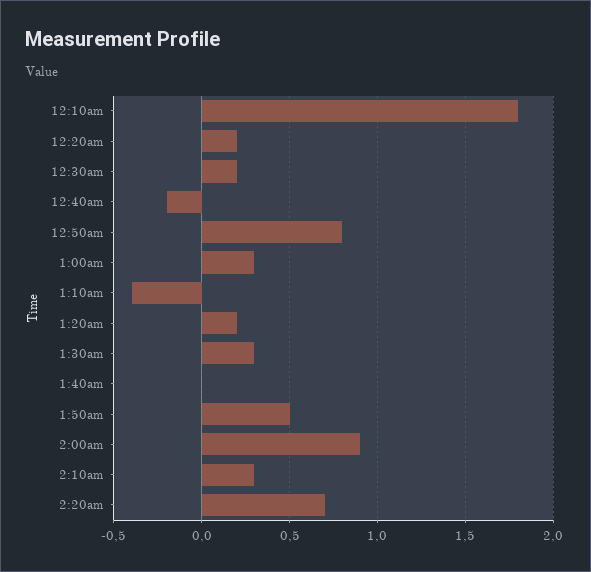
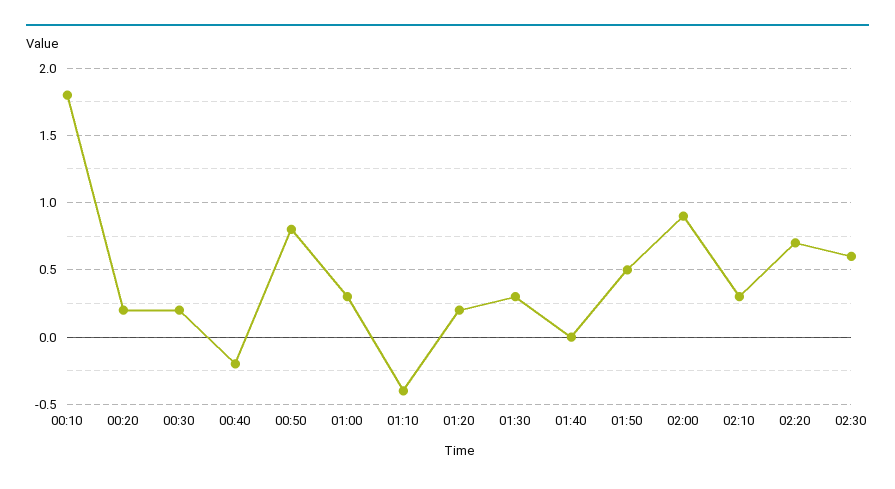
02:30: none -> 0.6

